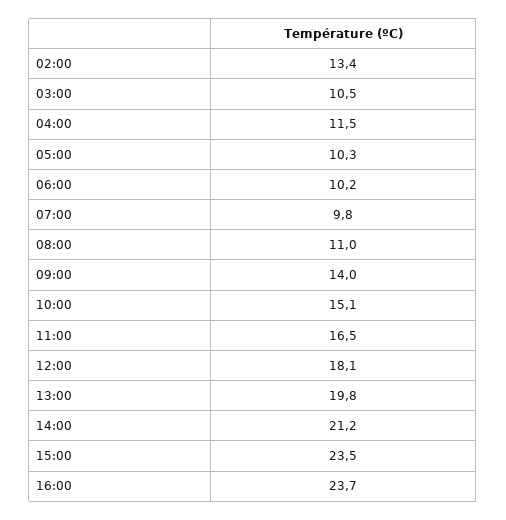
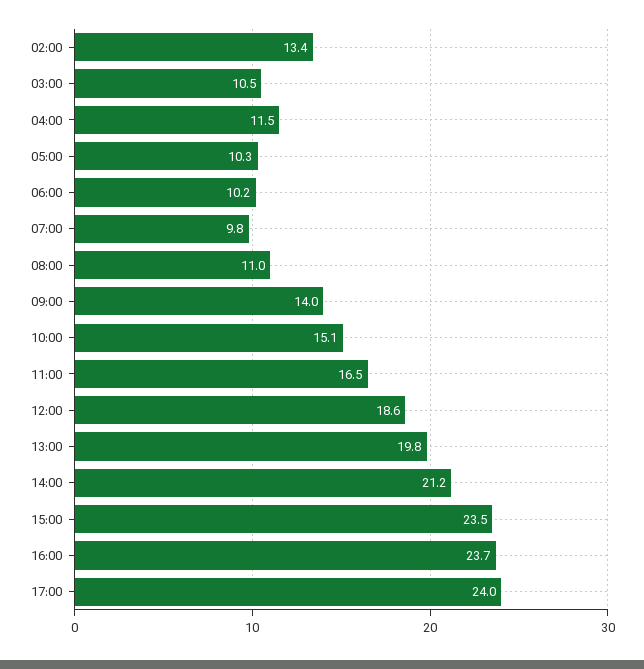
12:00: 18.1 -> 18.6
17:00: none -> 24

